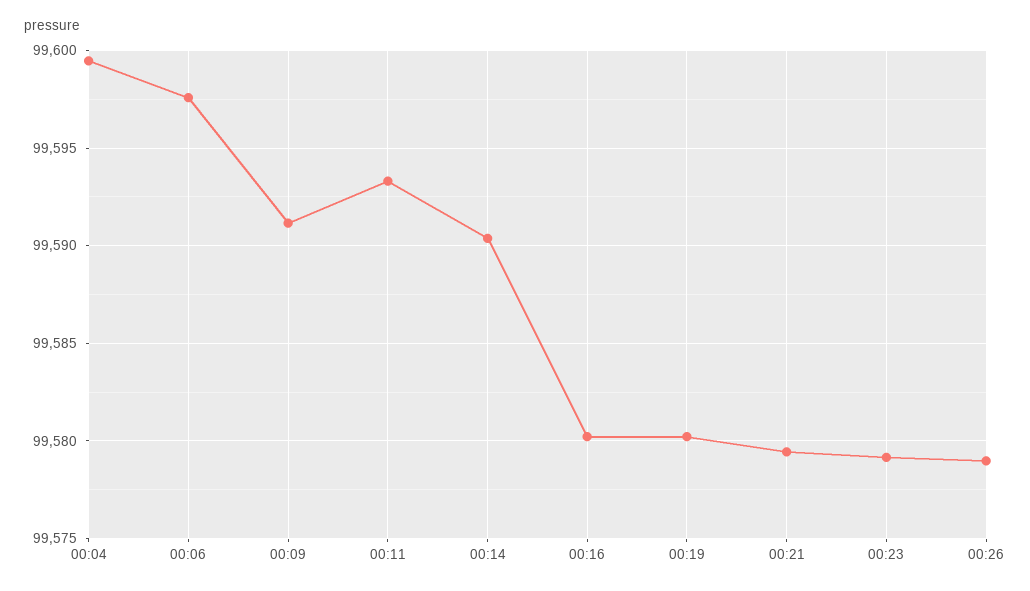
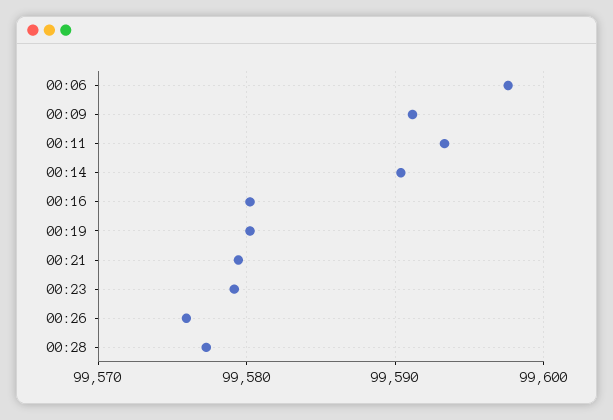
00:04: 99599.5 -> none
00:26: 99579 -> 99576
00:28: none -> 99577

